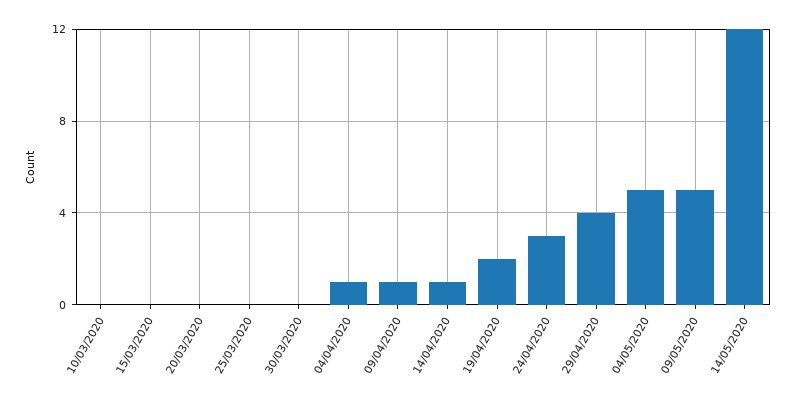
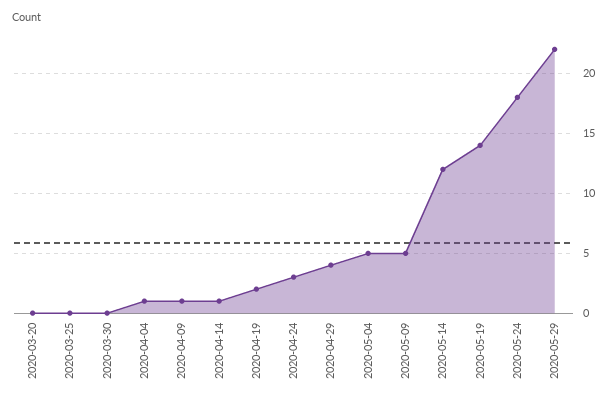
10/03/2020: 0 -> none
15/03/2020: 0 -> none
2020-05-19: none -> 14
2020-05-24: none -> 18
2020-05-29: none -> 22

